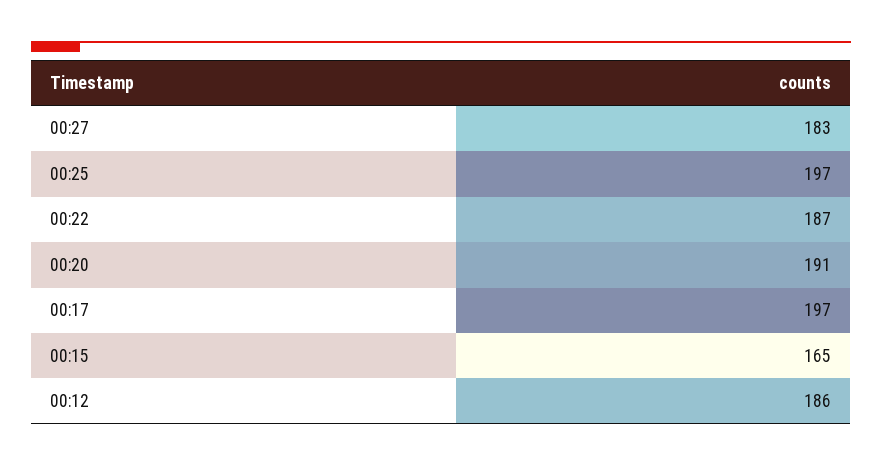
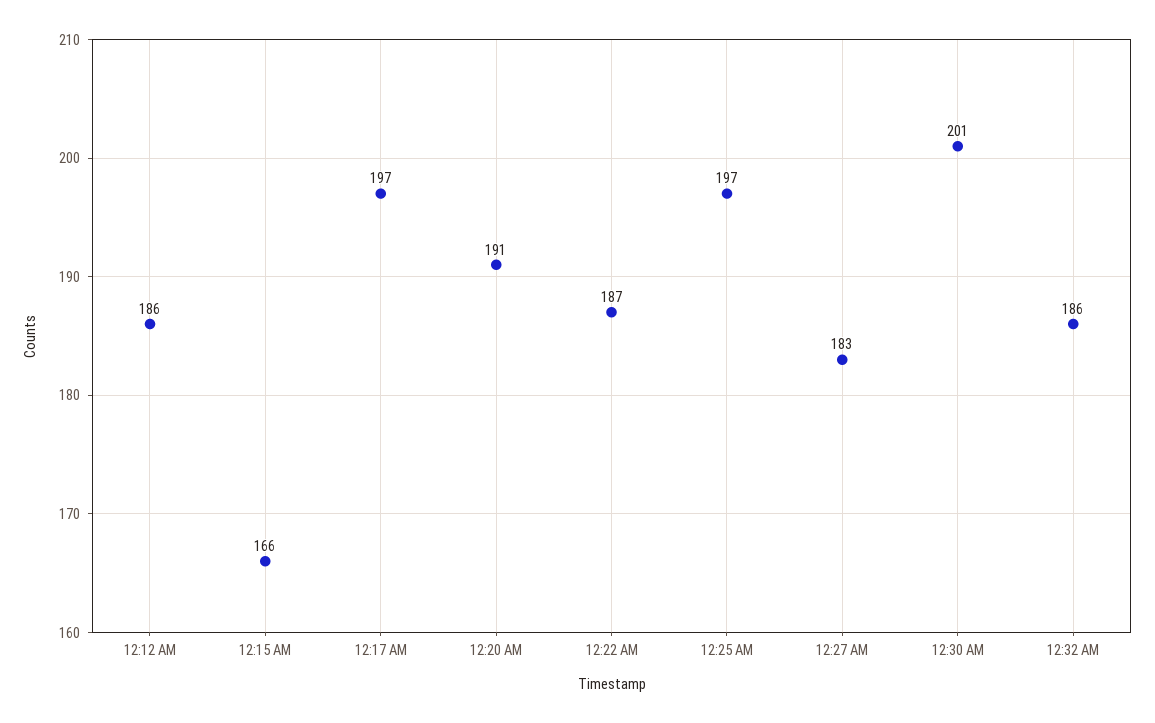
00:15: 165 -> 166
12:30 AM: none -> 201
12:32 AM: none -> 186

